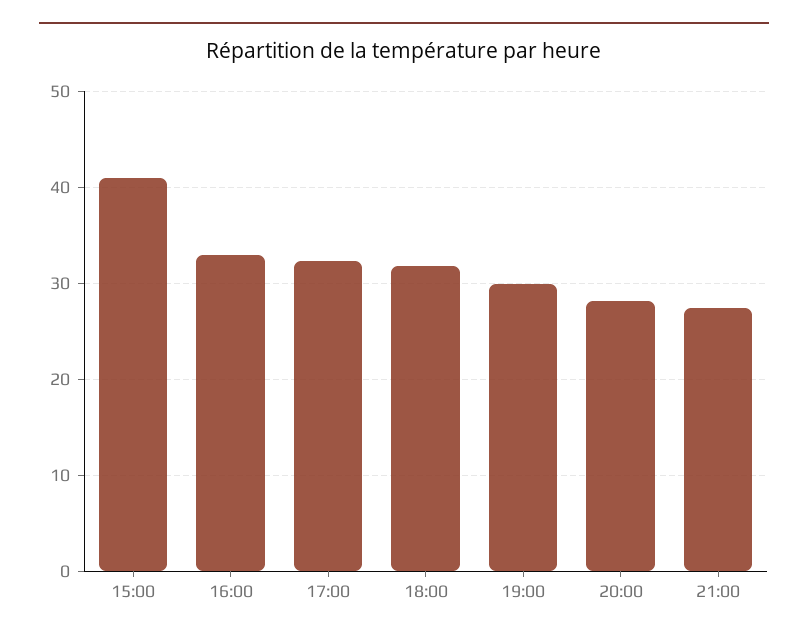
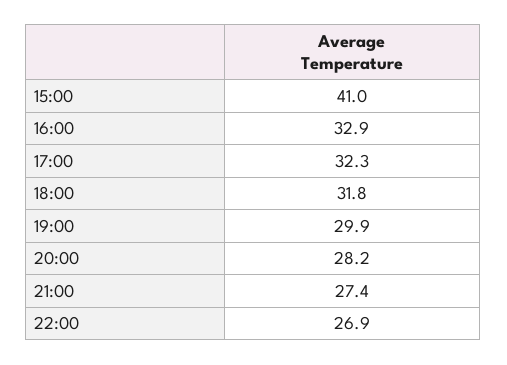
22:00: none -> 26.9

